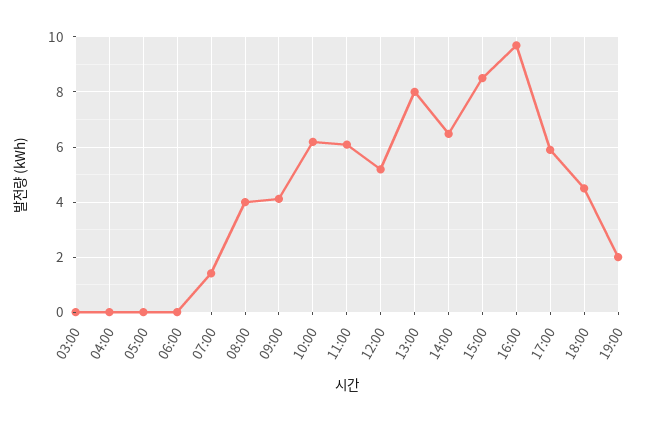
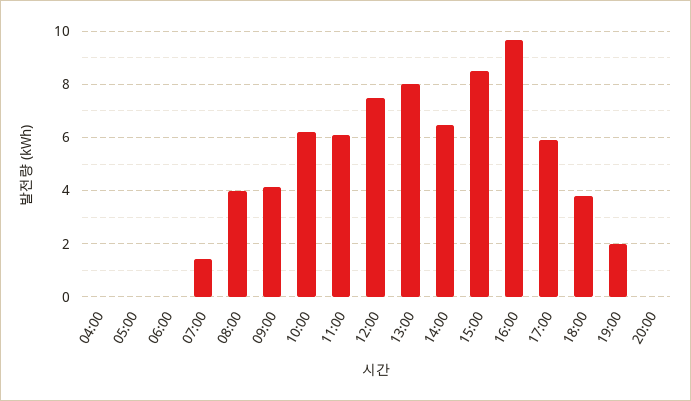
03:00: 0 -> none
12:00: 5.25 -> 7.5
18:00: 4.5 -> 3.75
20:00: none -> 0

